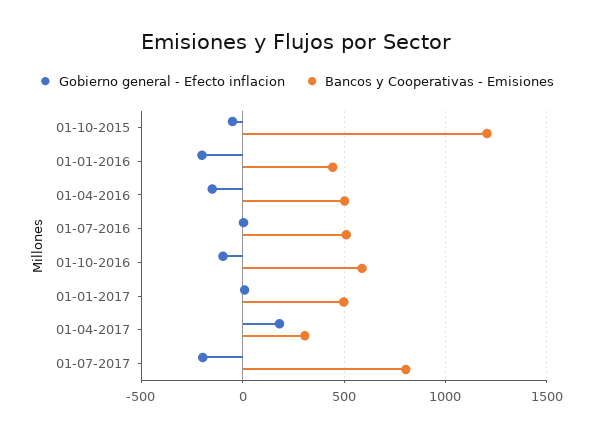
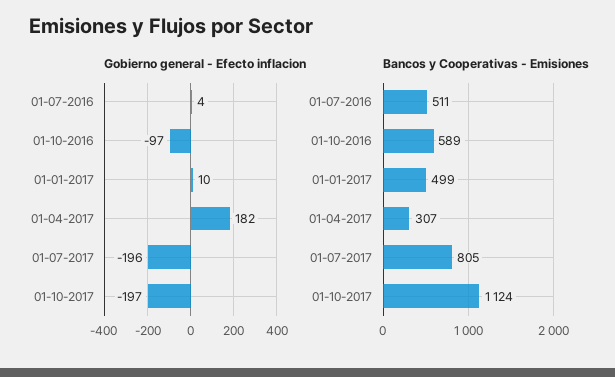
Gobierno general - Efecto inflacion, 01-10-2015: -50 -> none
Bancos y Cooperativas - Emisiones, 01-10-2015: 1200 -> none
Gobierno general - Efecto inflacion, 01-01-2016: -200 -> none
Bancos y Cooperativas - Emisiones, 01-01-2016: 450 -> none
Gobierno general - Efecto inflacion, 01-04-2016: -150 -> none
Bancos y Cooperativas - Emisiones, 01-04-2016: 500 -> none
Gobierno general - Efecto inflacion, 01-10-2017: none -> -197
Bancos y Cooperativas - Emisiones, 01-10-2017: none -> 1124

